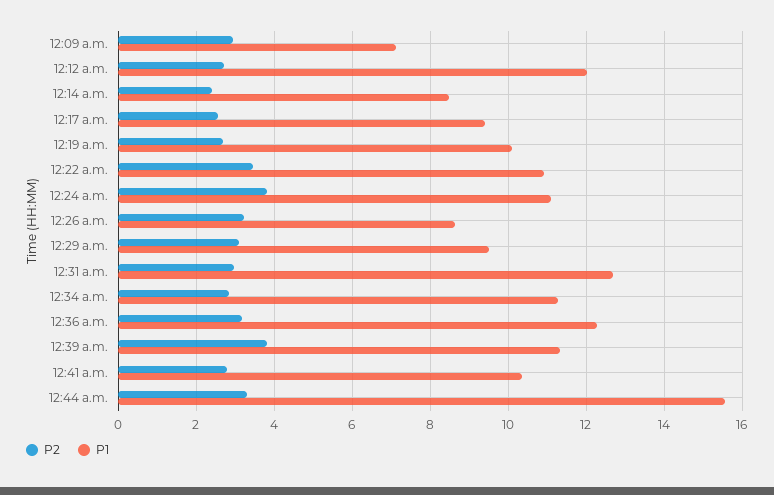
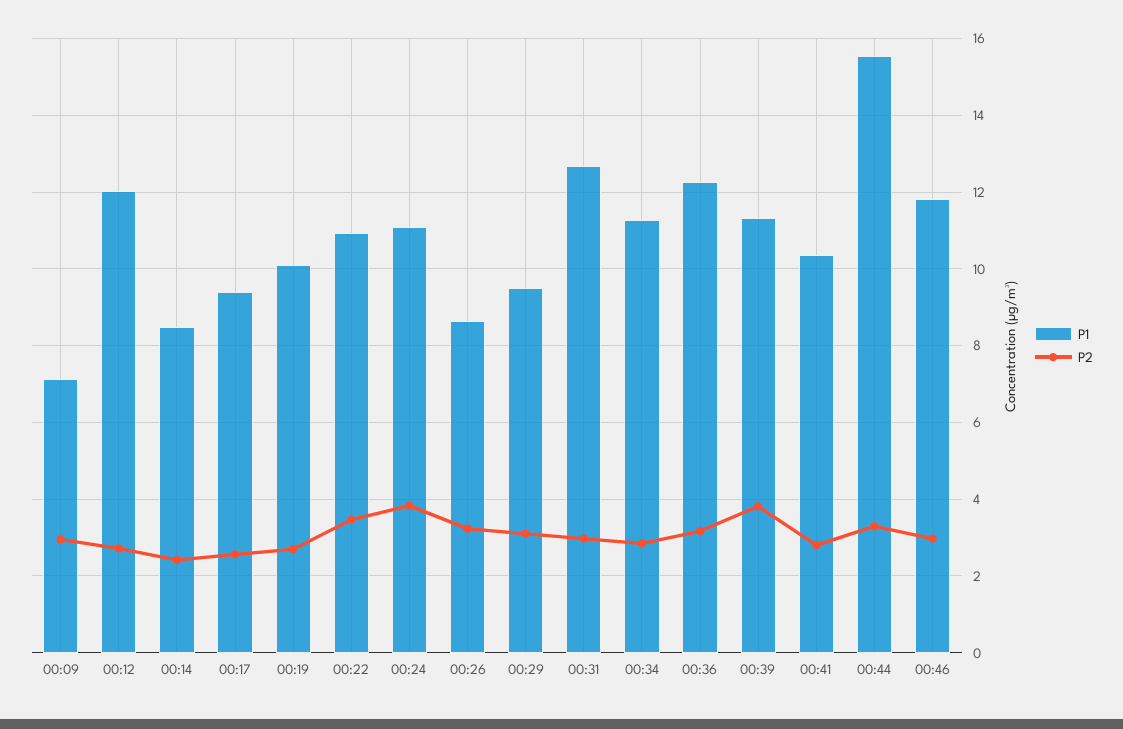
P1, 00:46: none -> 11.8
P2, 00:46: none -> 3

